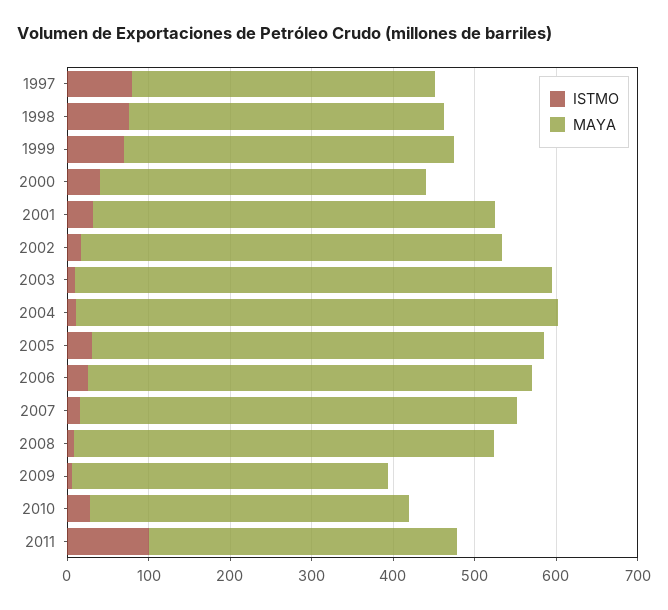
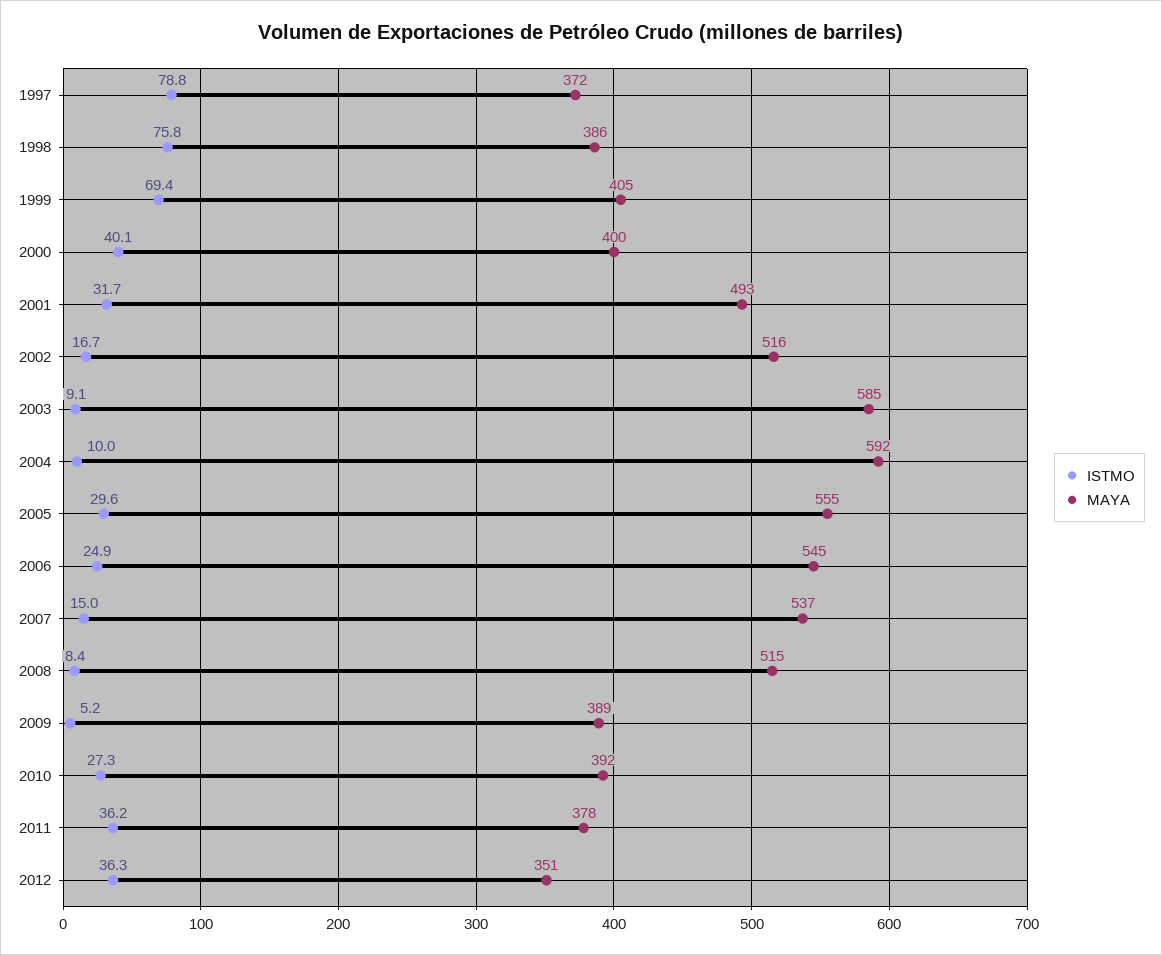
ISTMO, 2011: 100 -> 36.2
ISTMO, 2012: none -> 36.3
MAYA, 2012: none -> 351

